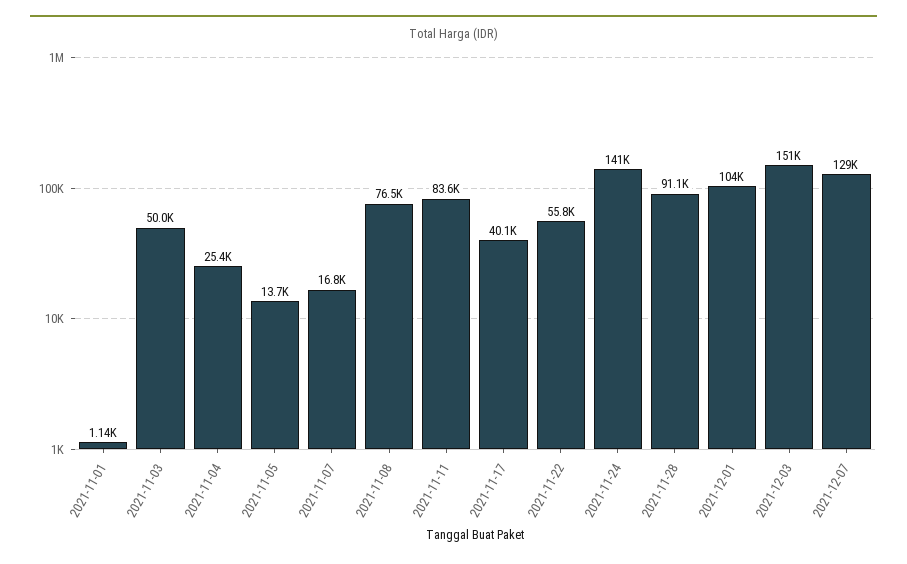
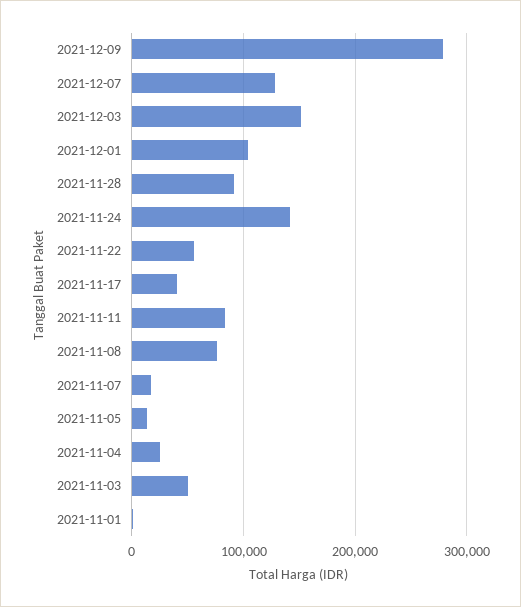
2021-12-09: none -> 280000

